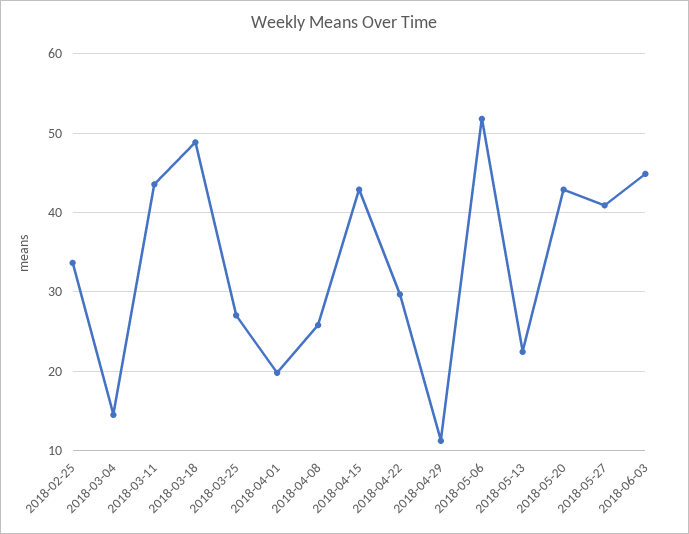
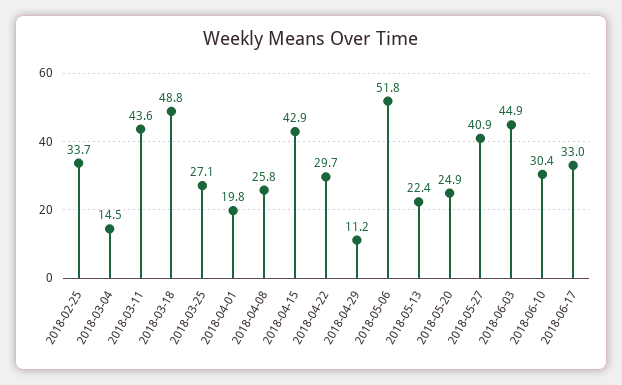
2018-05-20: 43 -> 24.9
2018-06-10: none -> 30.4
2018-06-17: none -> 33

